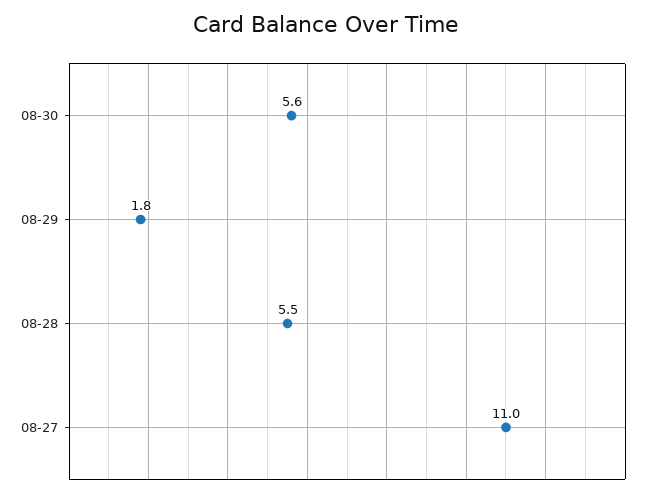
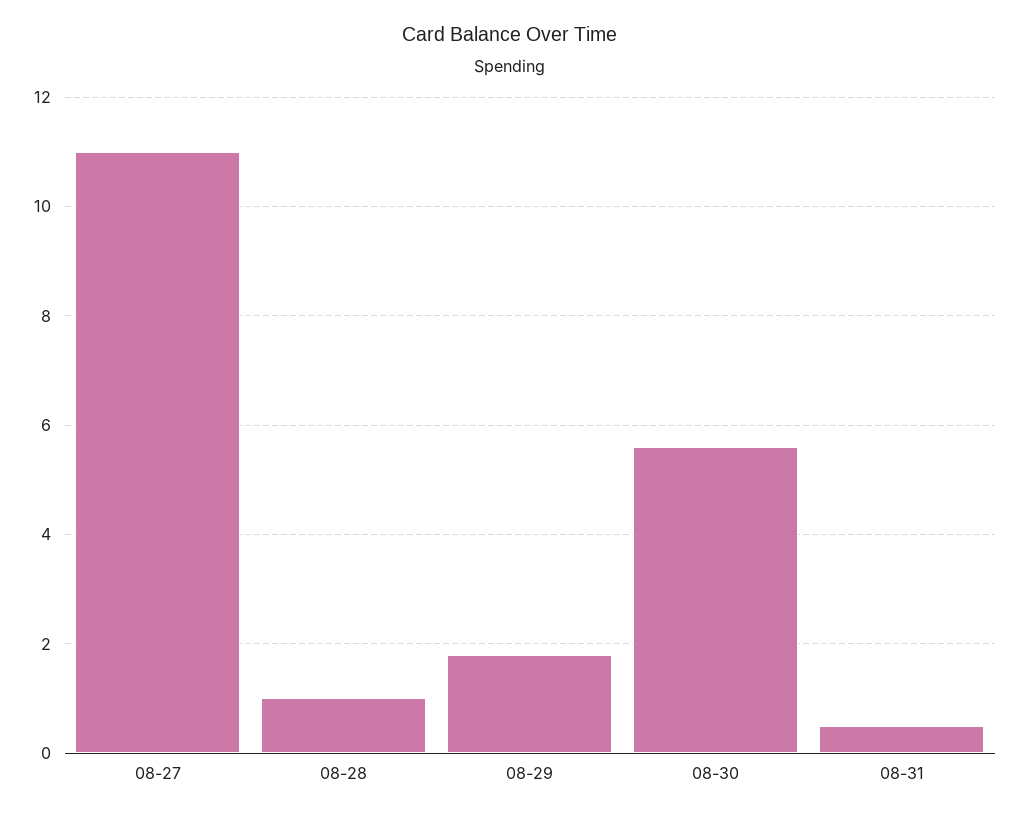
08-28: 5.5 -> 1
08-31: none -> 0.5

